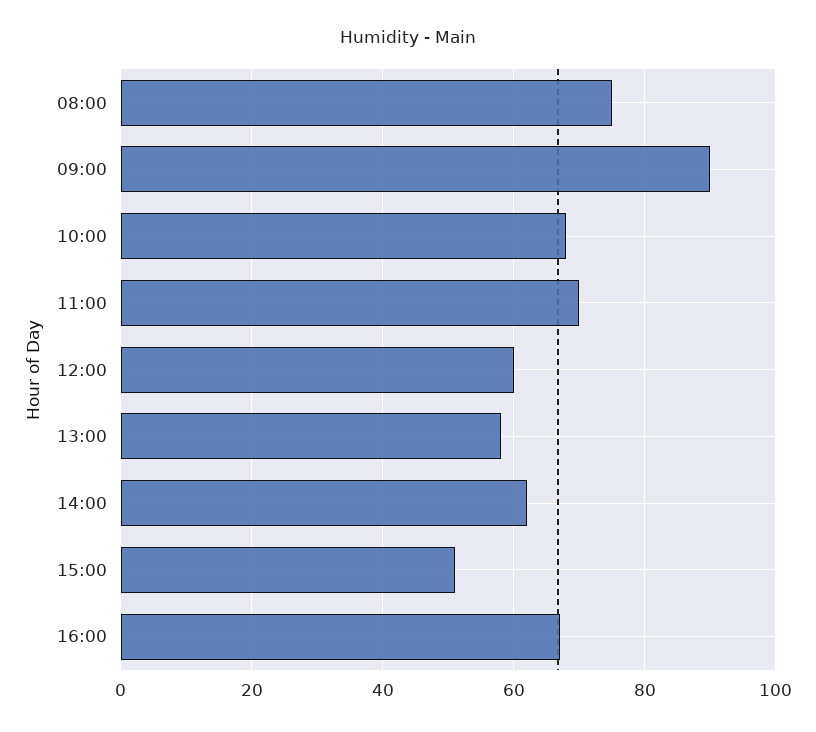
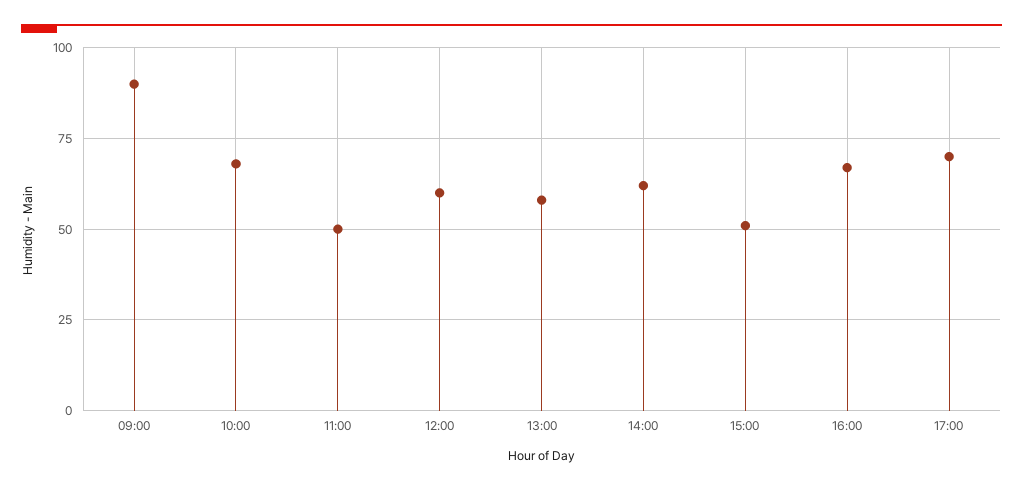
08:00: 75 -> none
11:00: 70 -> 50
17:00: none -> 70

